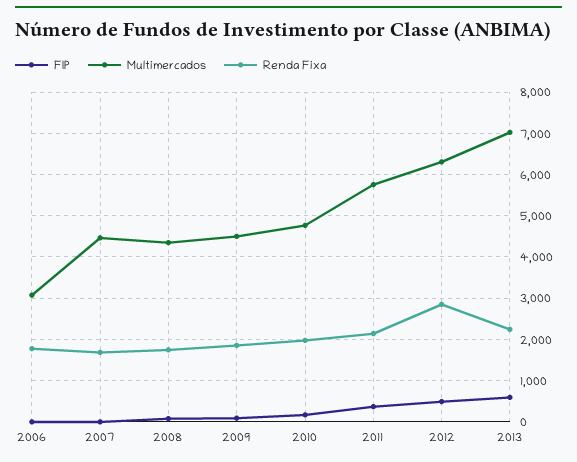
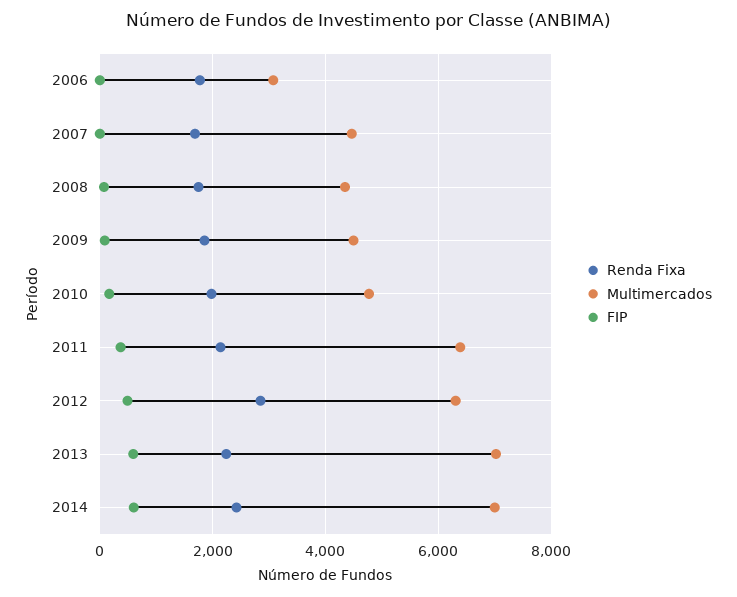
Multimercados, 2011: 5800 -> 6400
Renda Fixa, 2014: none -> 2400
Multimercados, 2014: none -> 7000
FIP, 2014: none -> 600

